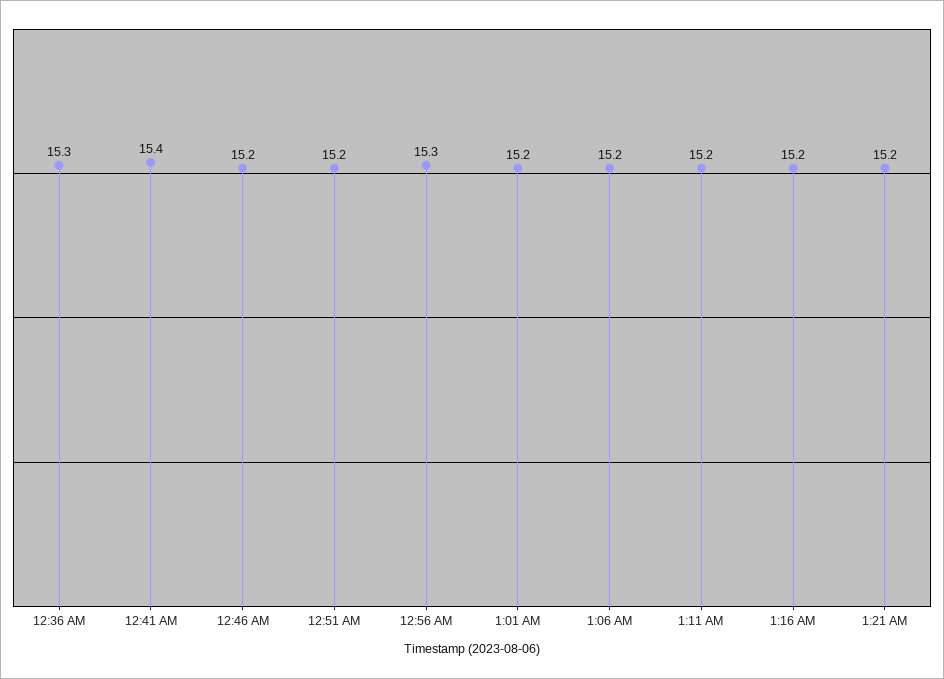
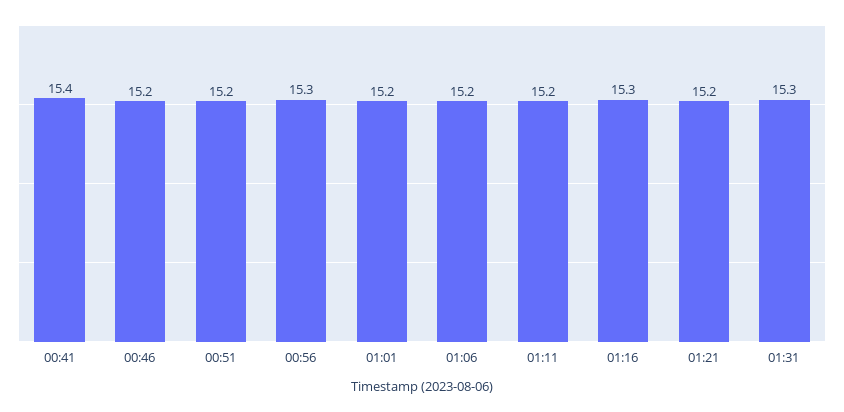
12:36 AM: 15.3 -> none
1:16 AM: 15.2 -> 15.3
01:31: none -> 15.3

